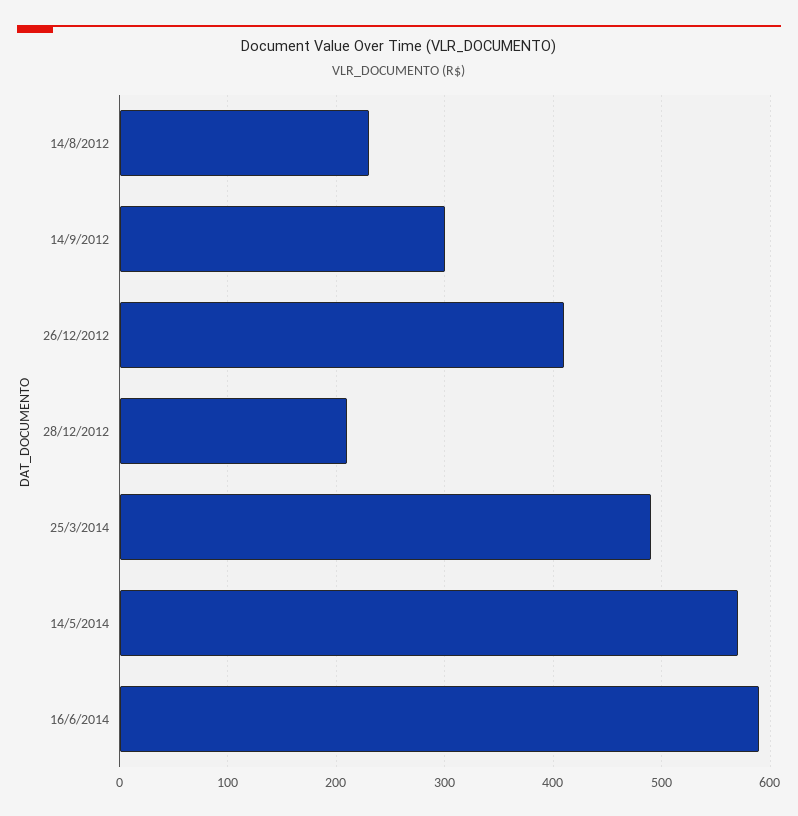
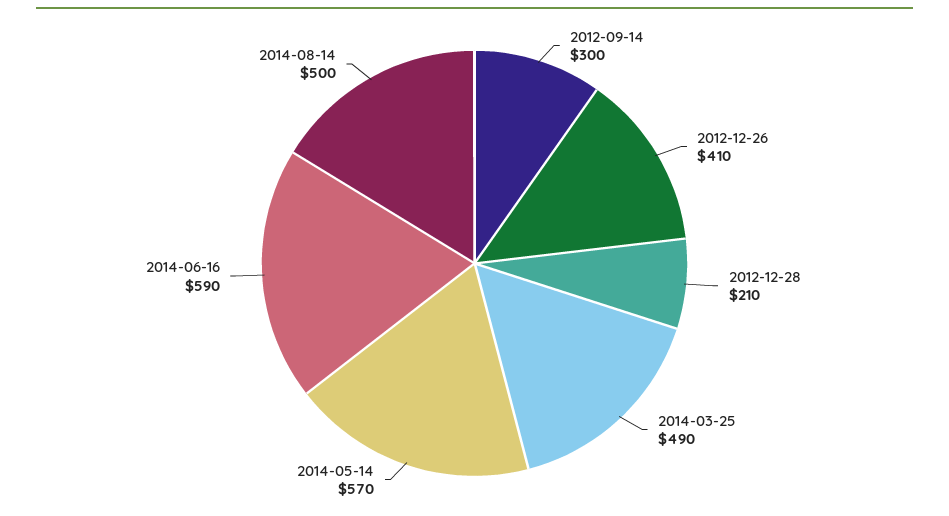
14/8/2012: 230 -> none
2014-08-14: none -> 500

